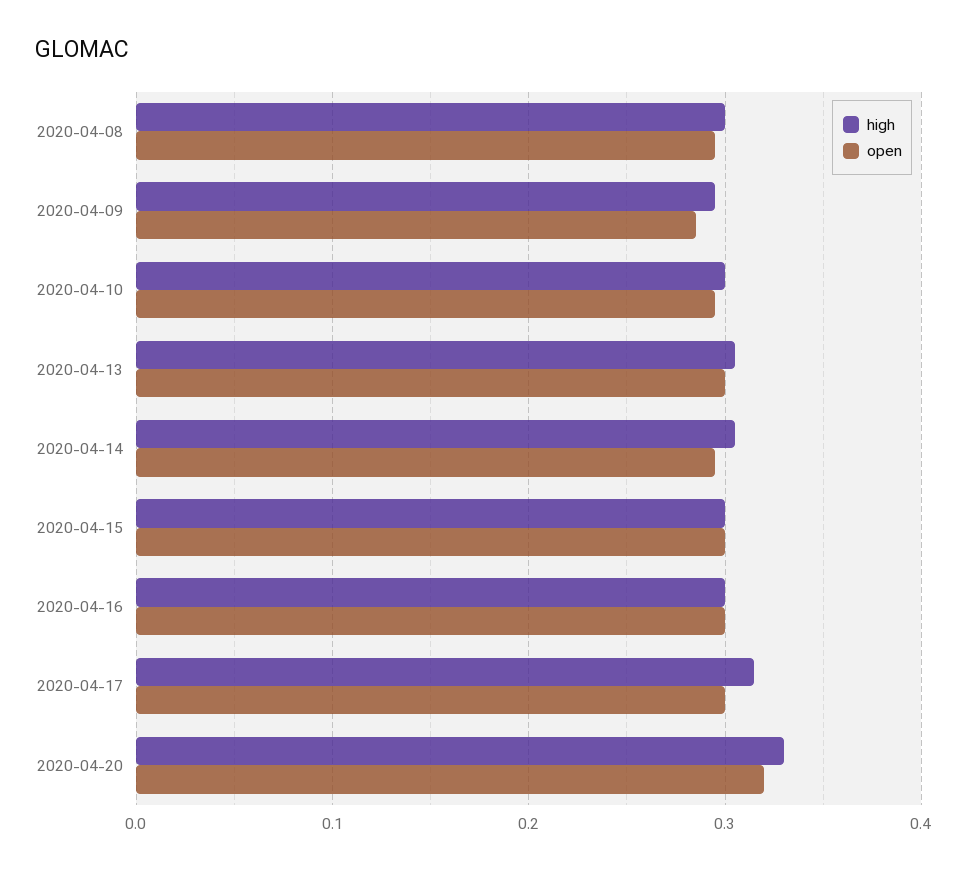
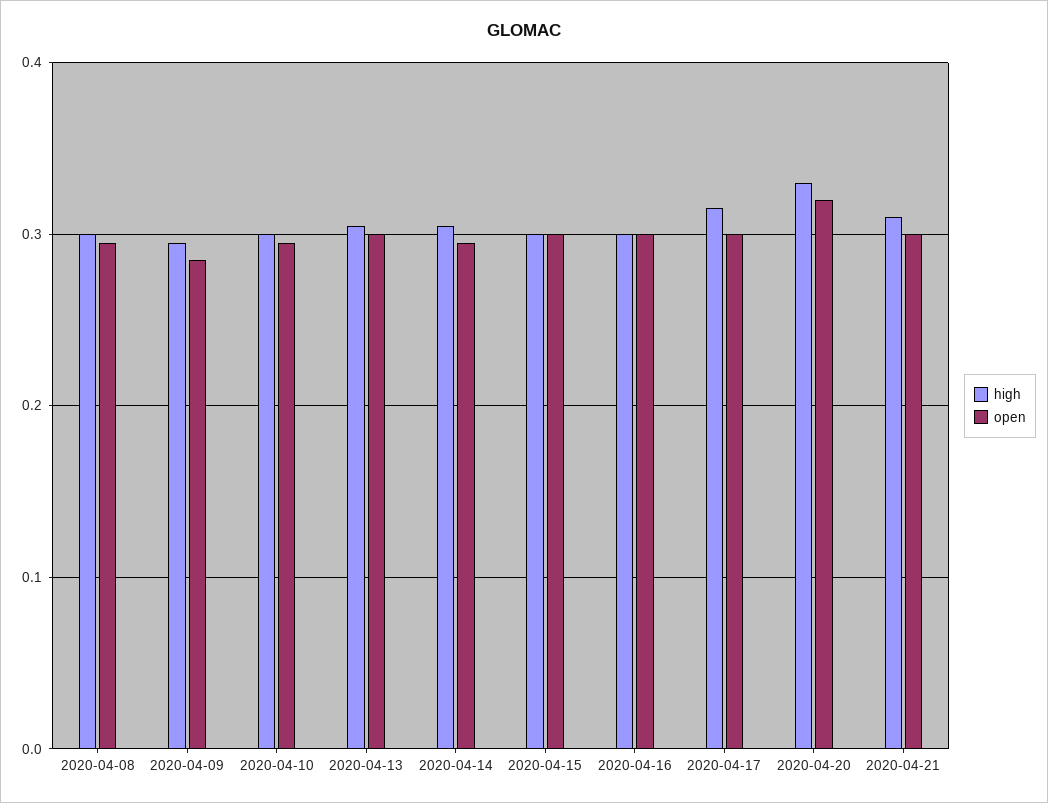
high, 2020-04-21: none -> 0.31
open, 2020-04-21: none -> 0.3

